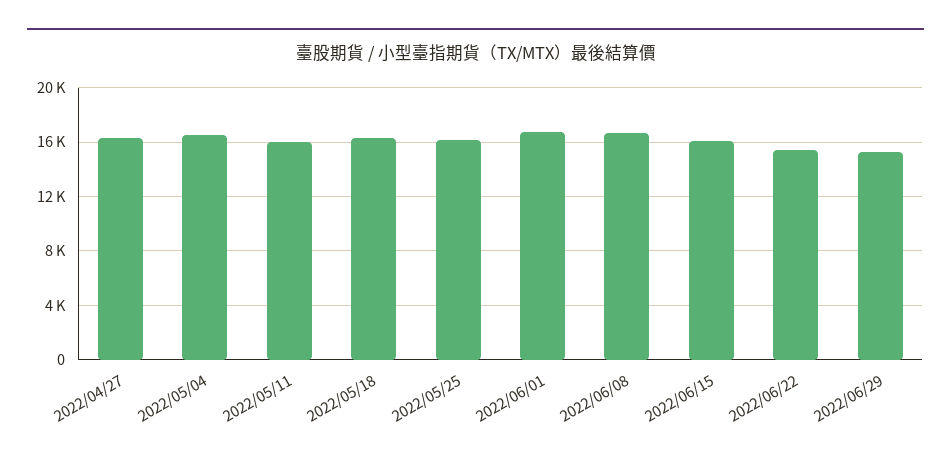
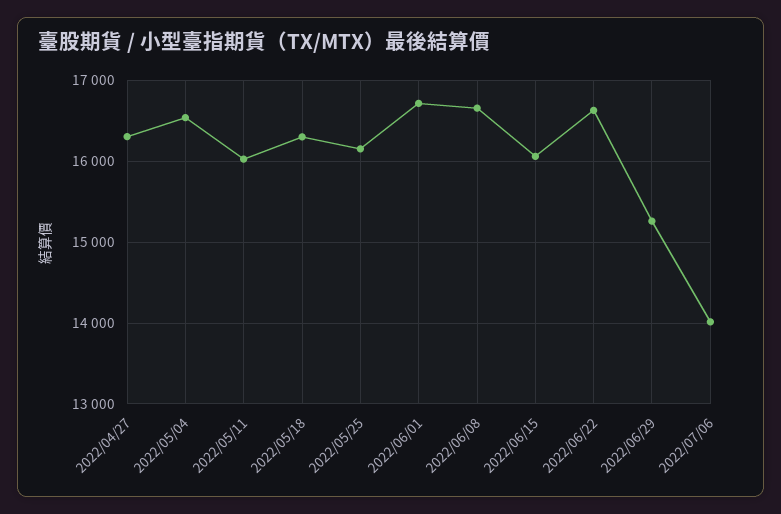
2022/06/22: 15500 -> 16600
2022/07/06: none -> 14000

